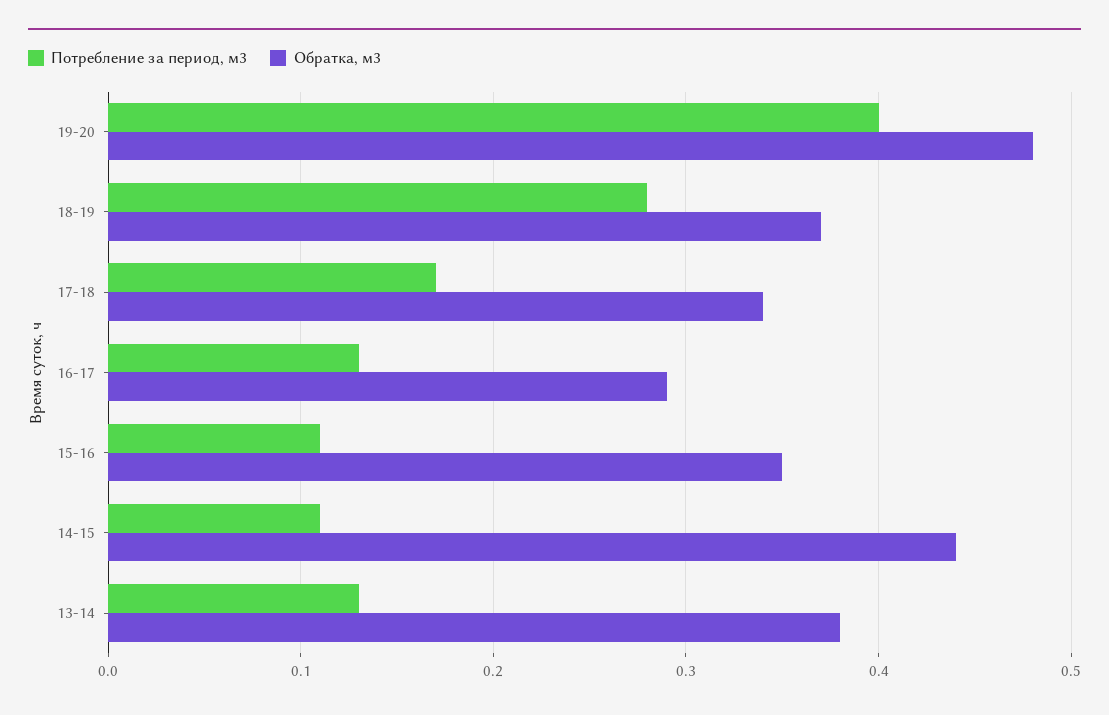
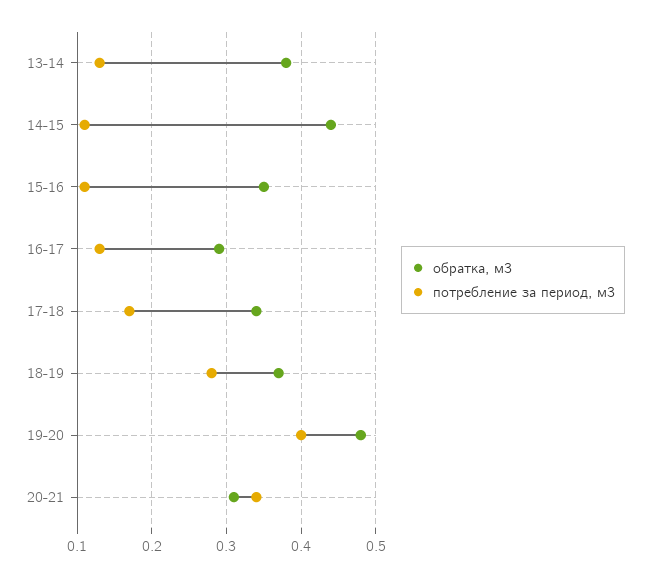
Обратка, м3, 20-21: none -> 0.31
Потребление за период, м3, 20-21: none -> 0.34

